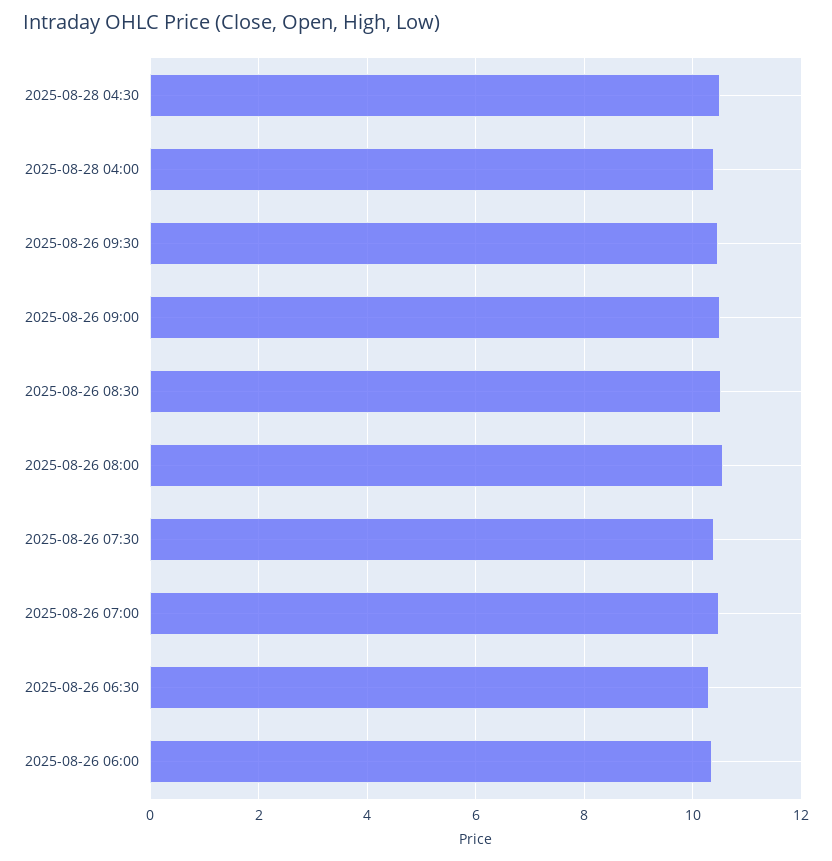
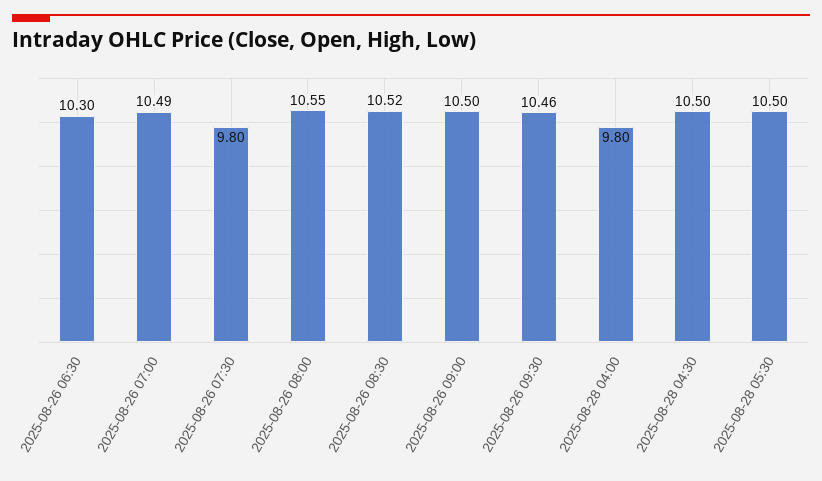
2025-08-28 04:00: 10.4 -> 9.8
2025-08-26 07:30: 10.4 -> 9.8
2025-08-26 06:00: 10.4 -> none
2025-08-28 05:30: none -> 10.5

